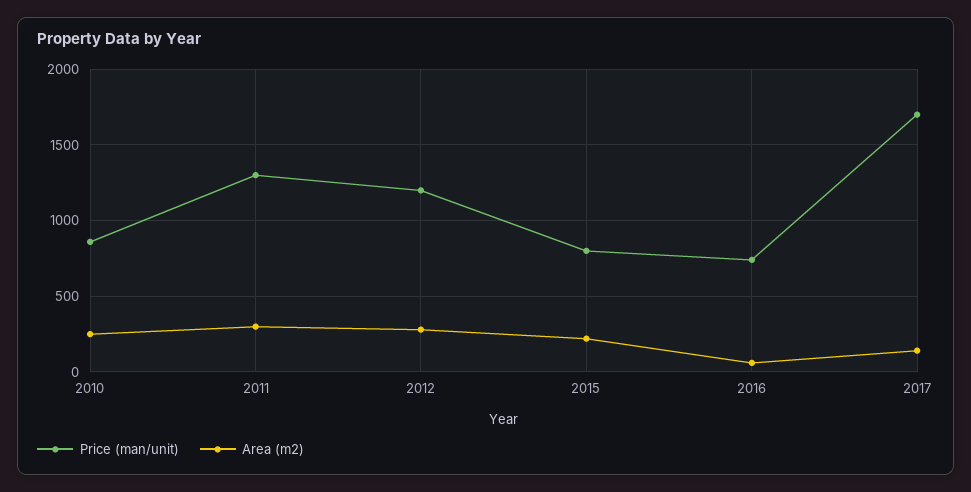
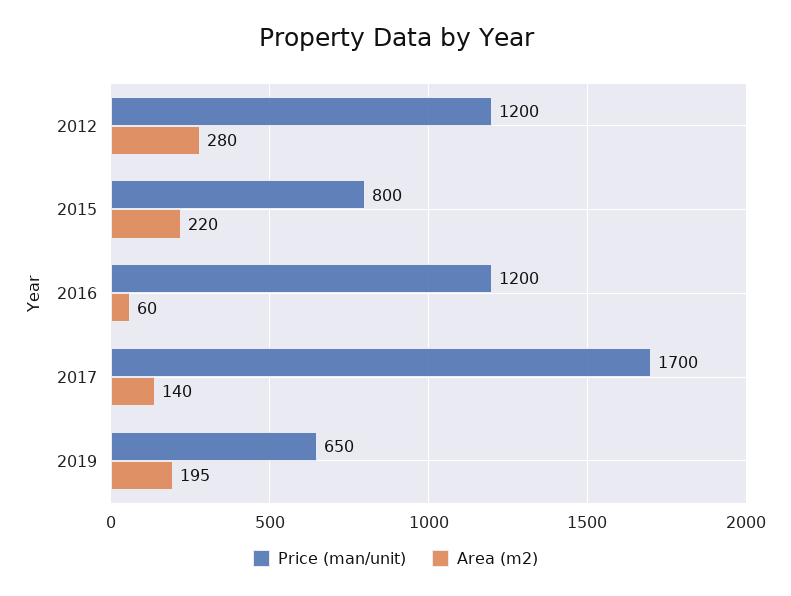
Price (man/unit), 2010: 850 -> none
Area (m2), 2010: 250 -> none
Price (man/unit), 2011: 1300 -> none
Area (m2), 2011: 300 -> none
Price (man/unit), 2016: 750 -> 1200
Price (man/unit), 2019: none -> 650
Area (m2), 2019: none -> 195

